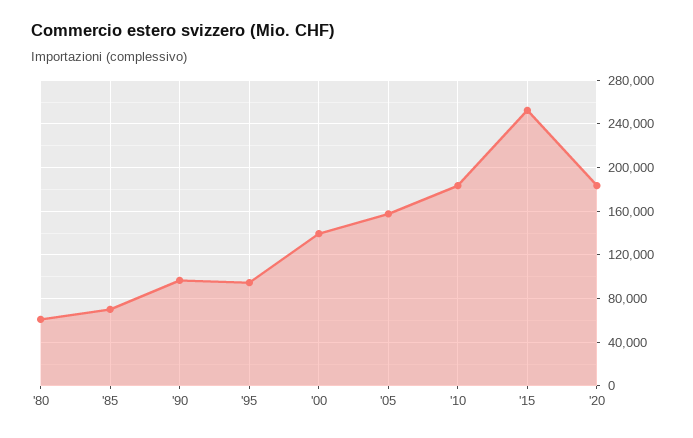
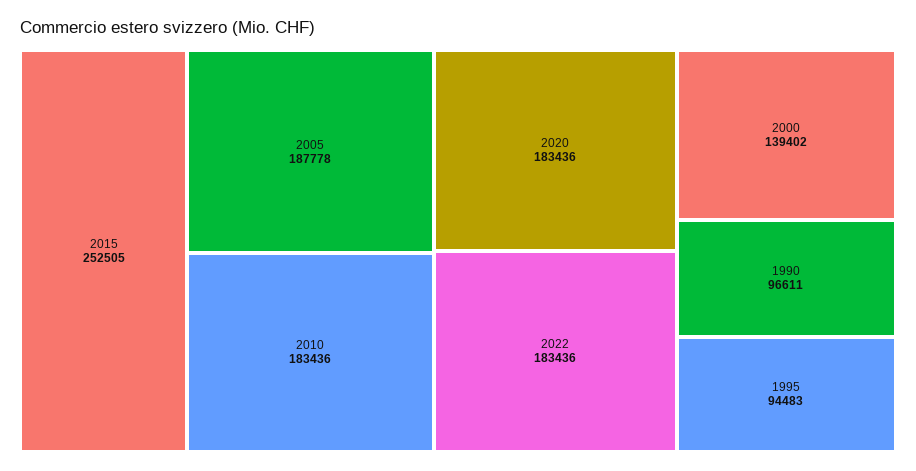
'80: 60000 -> none
'85: 70000 -> none
'05: 160000 -> 187778
2022: none -> 183436

